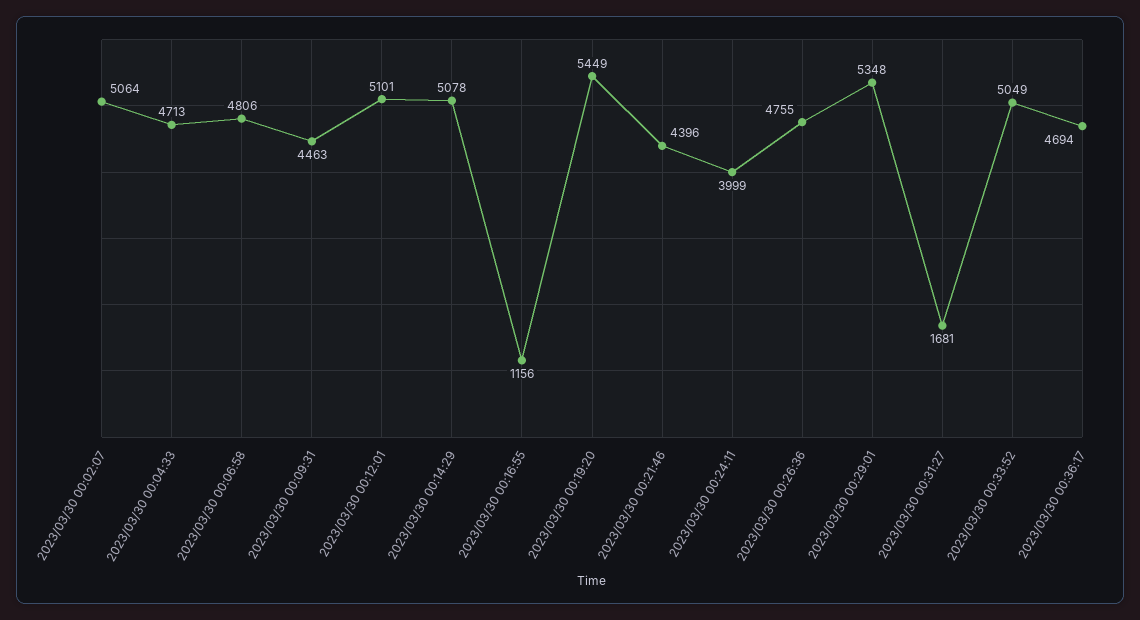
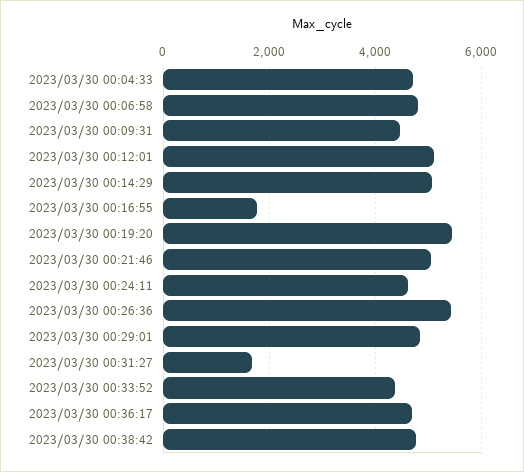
2023/03/30 00:02:07: 5064 -> none
2023/03/30 00:16:55: 1156 -> 1800
2023/03/30 00:21:46: 4396 -> 5000
2023/03/30 00:24:11: 3999 -> 4600
2023/03/30 00:26:36: 4755 -> 5400
2023/03/30 00:29:01: 5348 -> 4800
2023/03/30 00:33:52: 5049 -> 4400
2023/03/30 00:38:42: none -> 4800

